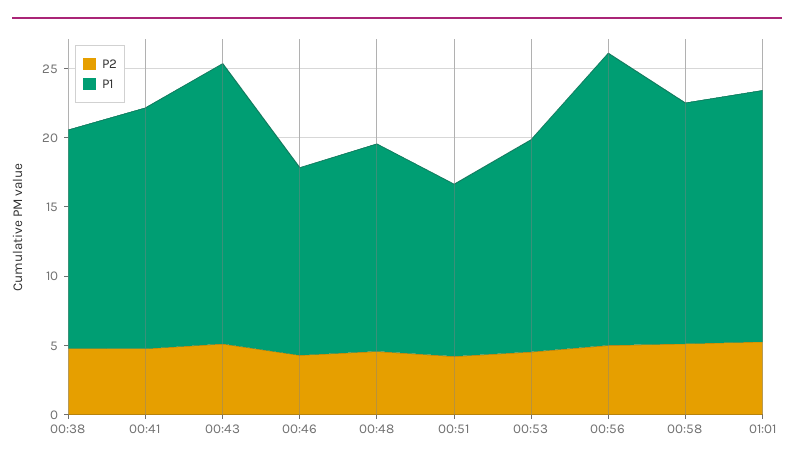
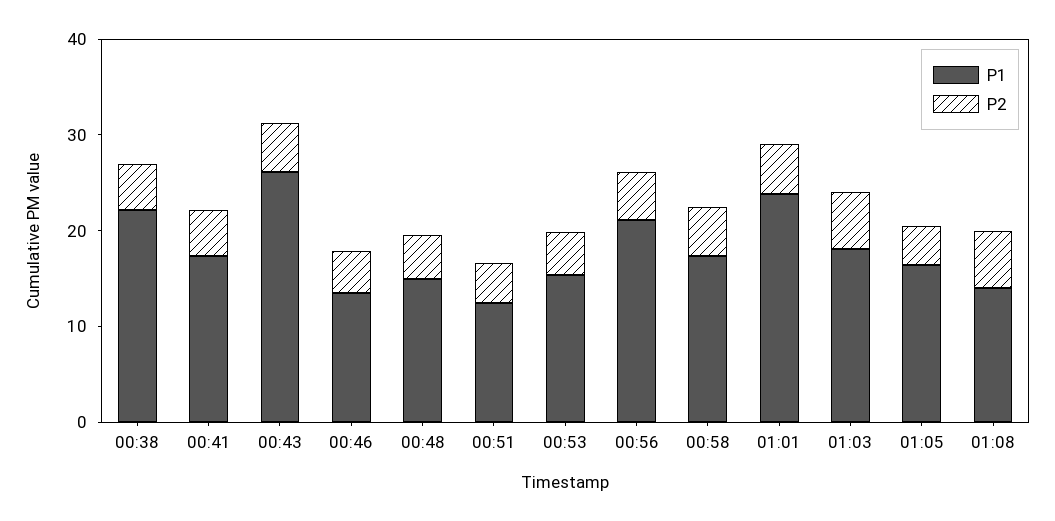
P1, 00:38: 16 -> 22
P1, 00:43: 20 -> 26
P1, 01:01: 18 -> 24
P1, 01:03: none -> 18
P2, 01:03: none -> 6
P1, 01:05: none -> 16
P2, 01:05: none -> 4
P1, 01:08: none -> 14
P2, 01:08: none -> 6

